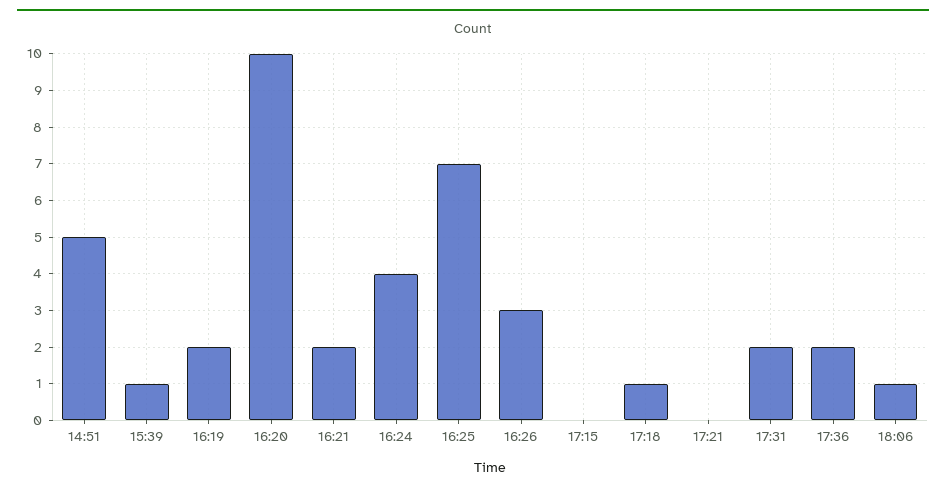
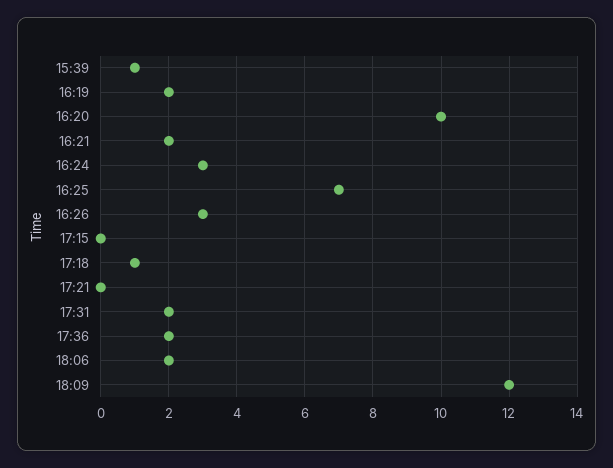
14:51: 5 -> none
16:24: 4 -> 3
18:06: 1 -> 2
18:09: none -> 12

